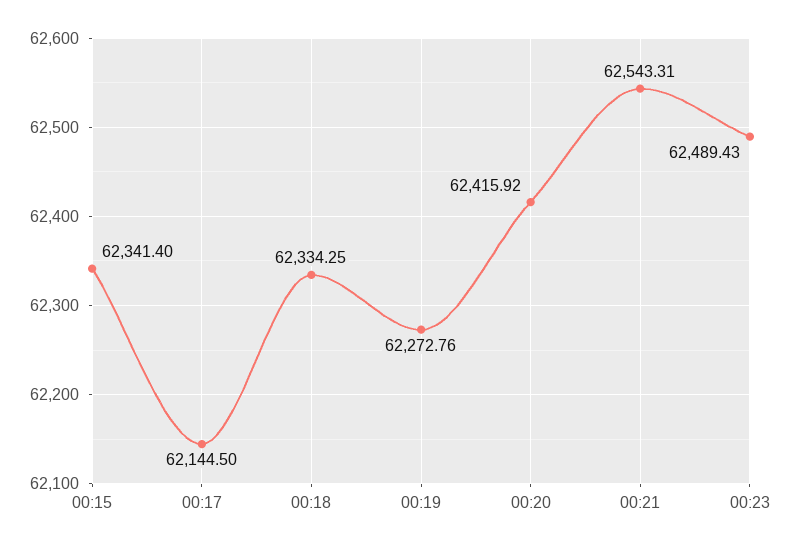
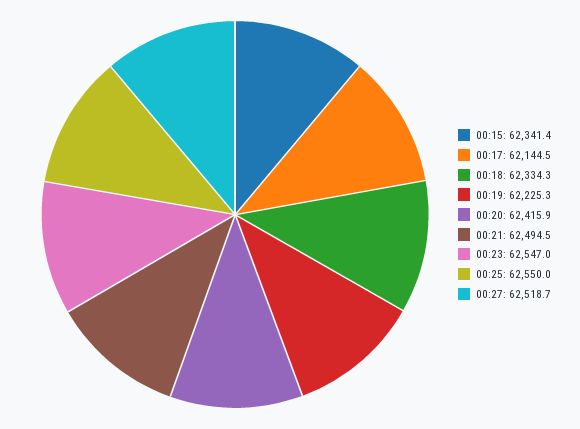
00:19: 62272.76 -> 62225.3
00:21: 62543.31 -> 62494.5
00:23: 62489.43 -> 62547
00:25: none -> 62550
00:27: none -> 62518.7

